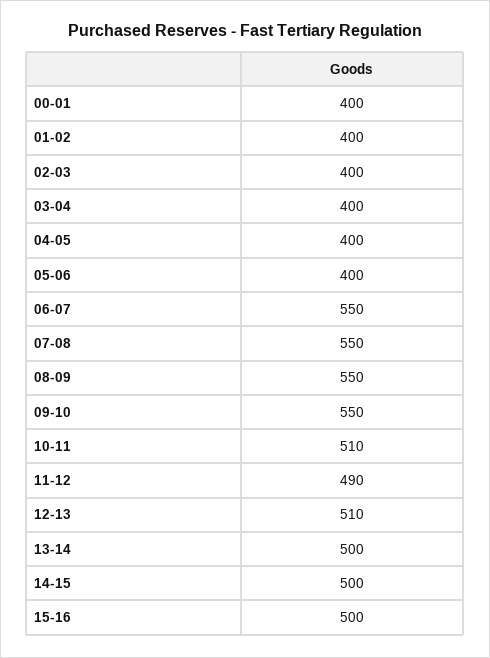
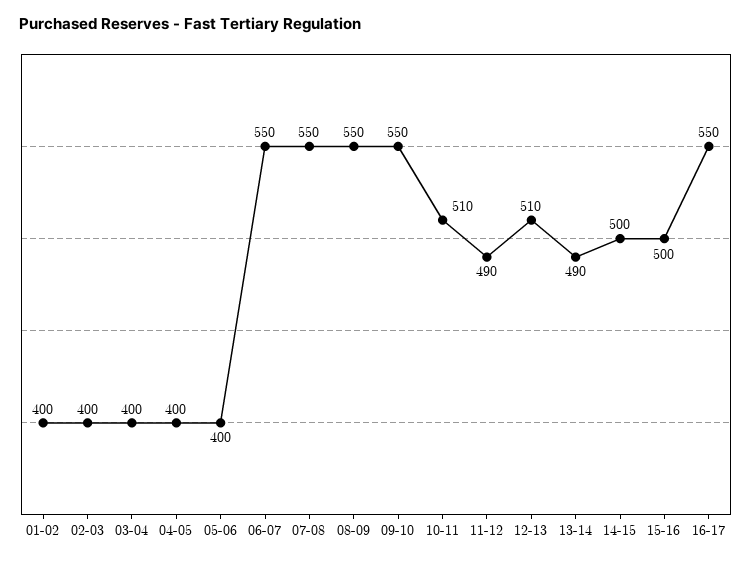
00-01: 400 -> none
13-14: 500 -> 490
16-17: none -> 550

